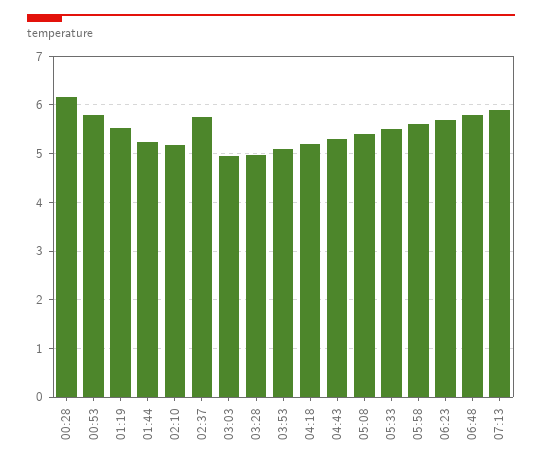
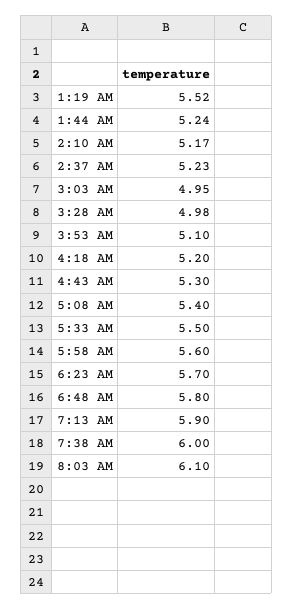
00:28: 6.2 -> none
00:53: 5.8 -> none
02:37: 5.8 -> 5.23
7:38 AM: none -> 6
8:03 AM: none -> 6.1

